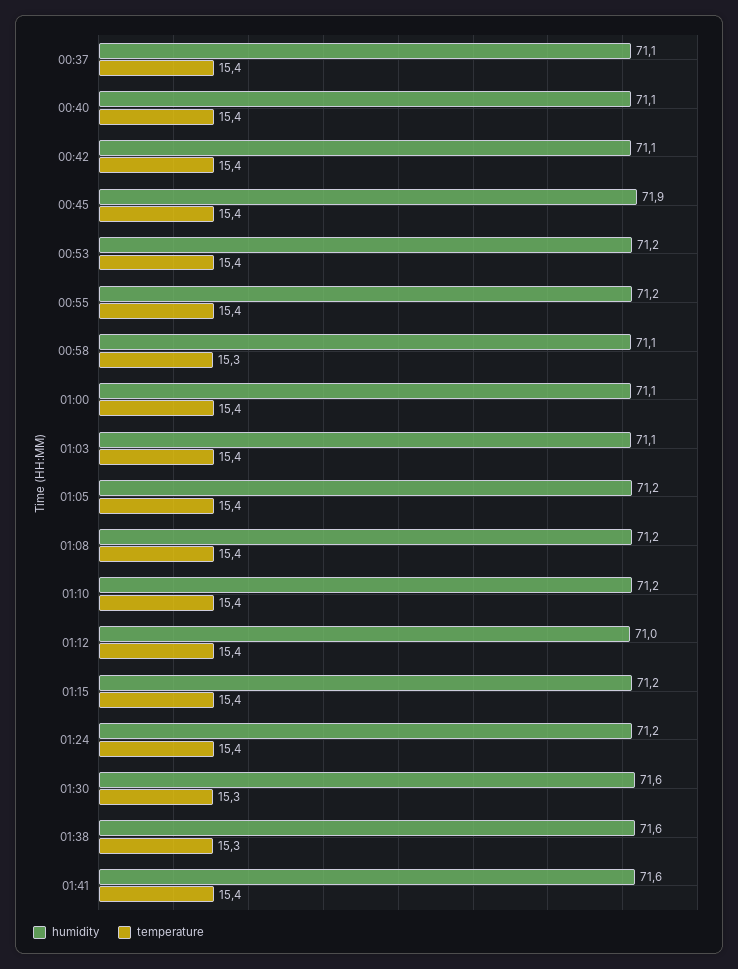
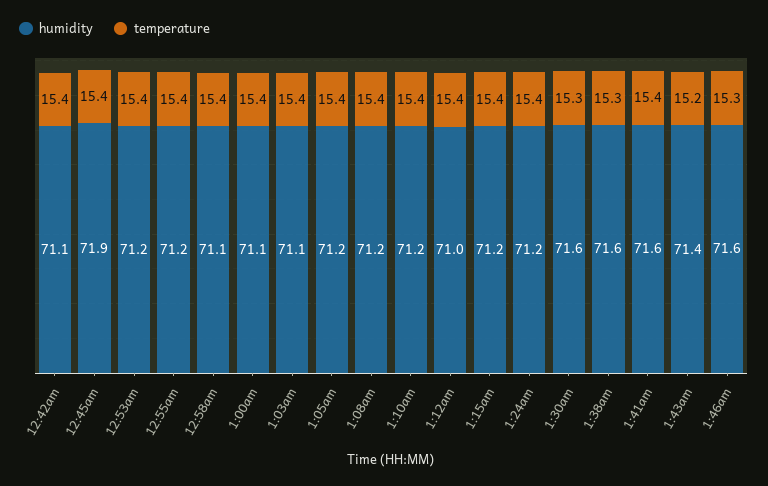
humidity, 00:37: 71.1 -> none
temperature, 00:37: 15.4 -> none
humidity, 00:40: 71.1 -> none
temperature, 00:40: 15.4 -> none
temperature, 00:58: 15.3 -> 15.4
humidity, 1:43am: none -> 71.4
temperature, 1:43am: none -> 15.2
humidity, 1:46am: none -> 71.6
temperature, 1:46am: none -> 15.3

